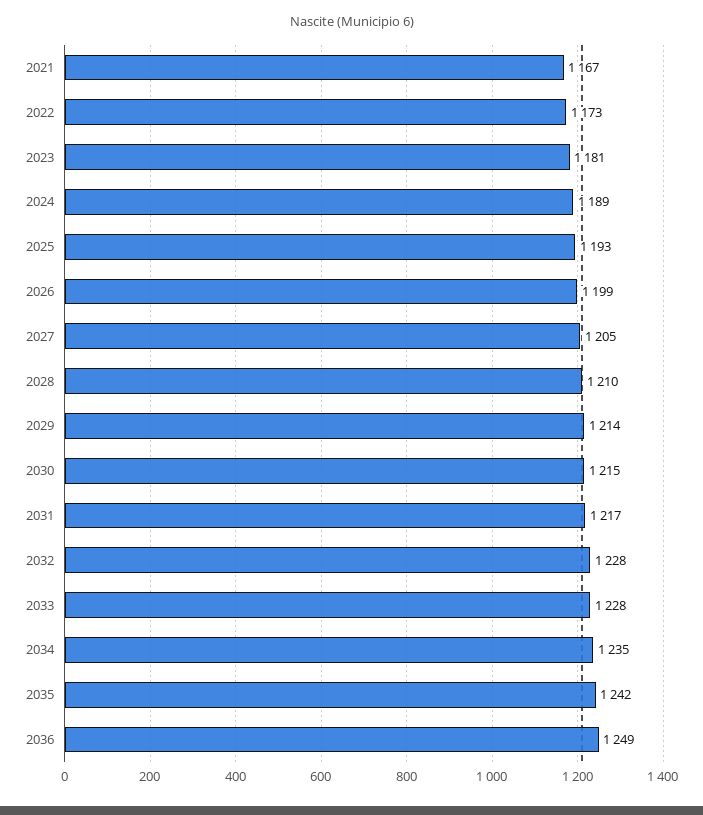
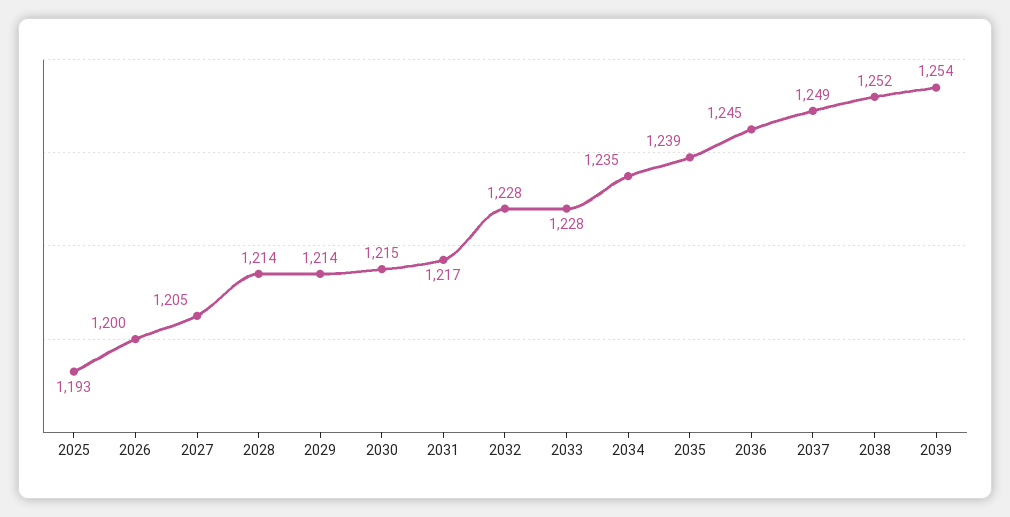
2021: 1167 -> none
2022: 1173 -> none
2023: 1181 -> none
2024: 1189 -> none
2026: 1199 -> 1200
2028: 1210 -> 1214
2035: 1242 -> 1239
2036: 1249 -> 1245
2037: none -> 1249
2038: none -> 1252
2039: none -> 1254

